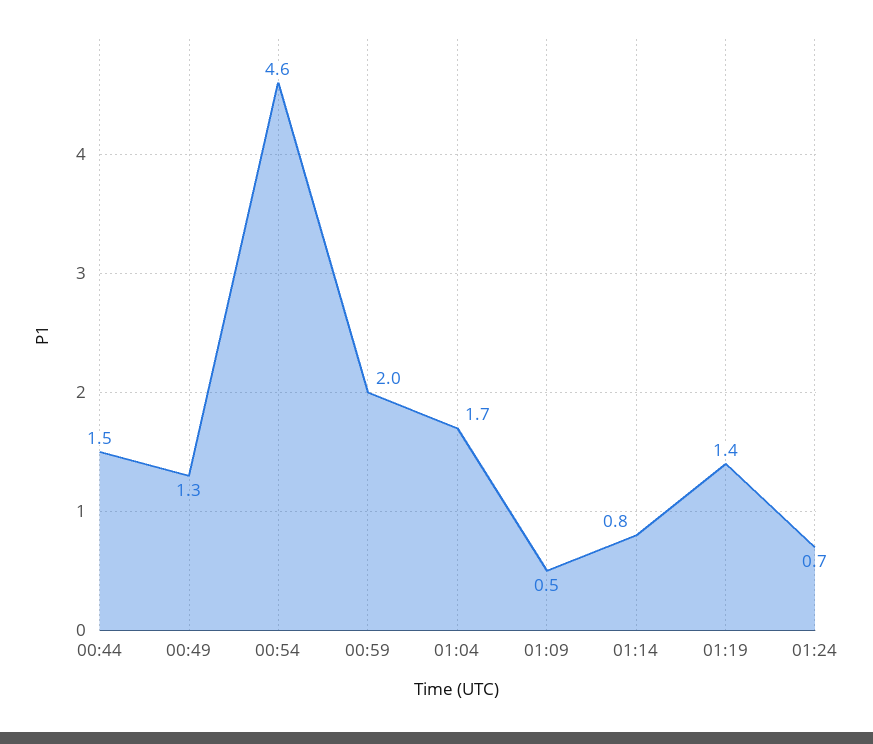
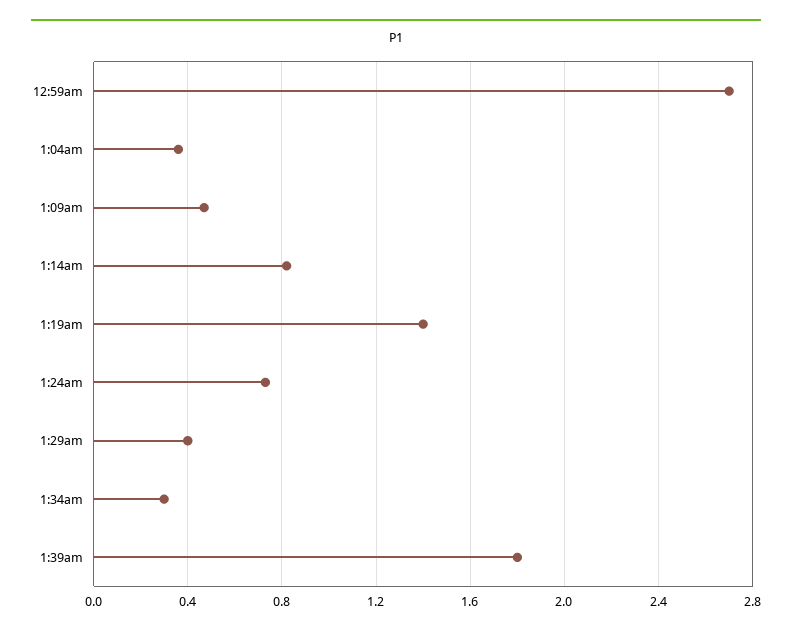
00:44: 1.5 -> none
00:49: 1.3 -> none
00:54: 4.6 -> none
00:59: 2 -> 2.7
01:04: 1.7 -> 0.35
1:29am: none -> 0.4
1:34am: none -> 0.3
1:39am: none -> 1.8

